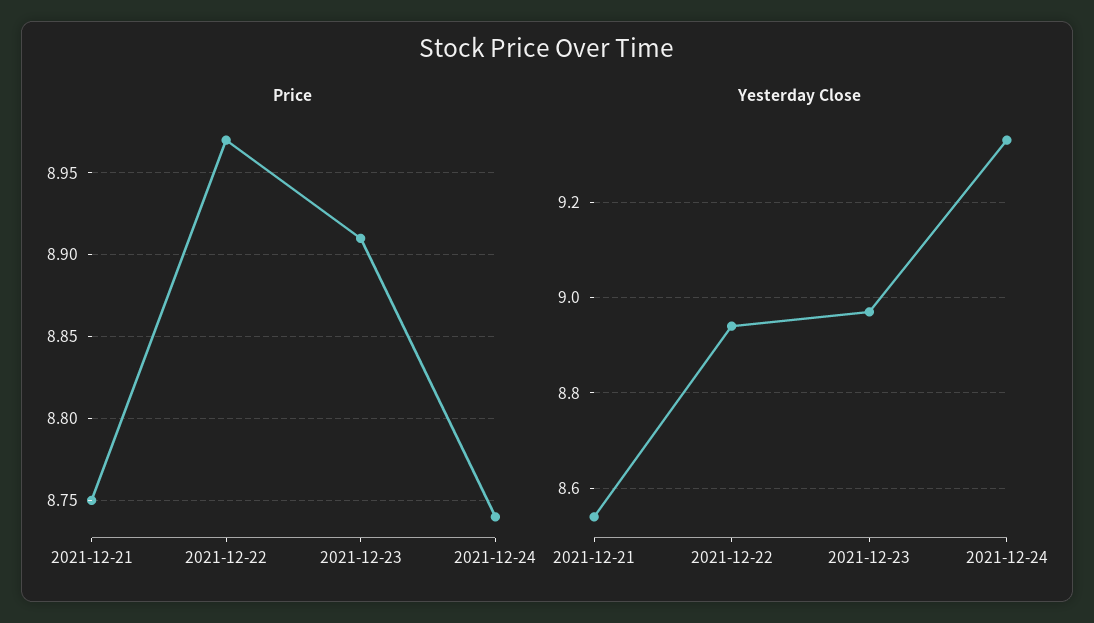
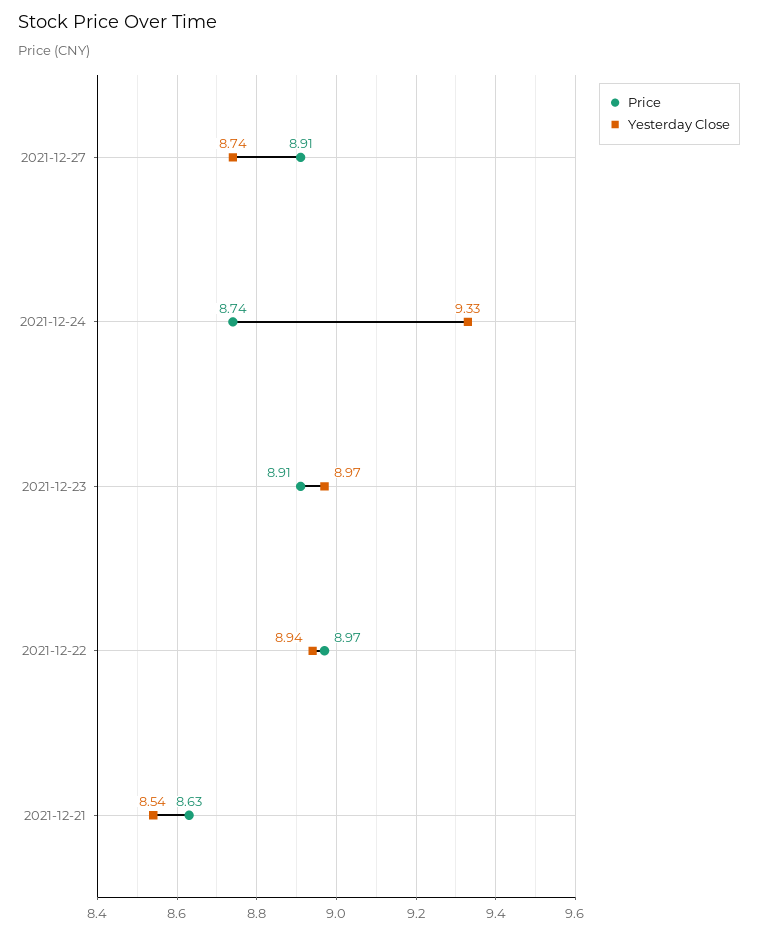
Price, 2021-12-21: 8.75 -> 8.63
Price, 2021-12-27: none -> 8.91
Yesterday Close, 2021-12-27: none -> 8.74

